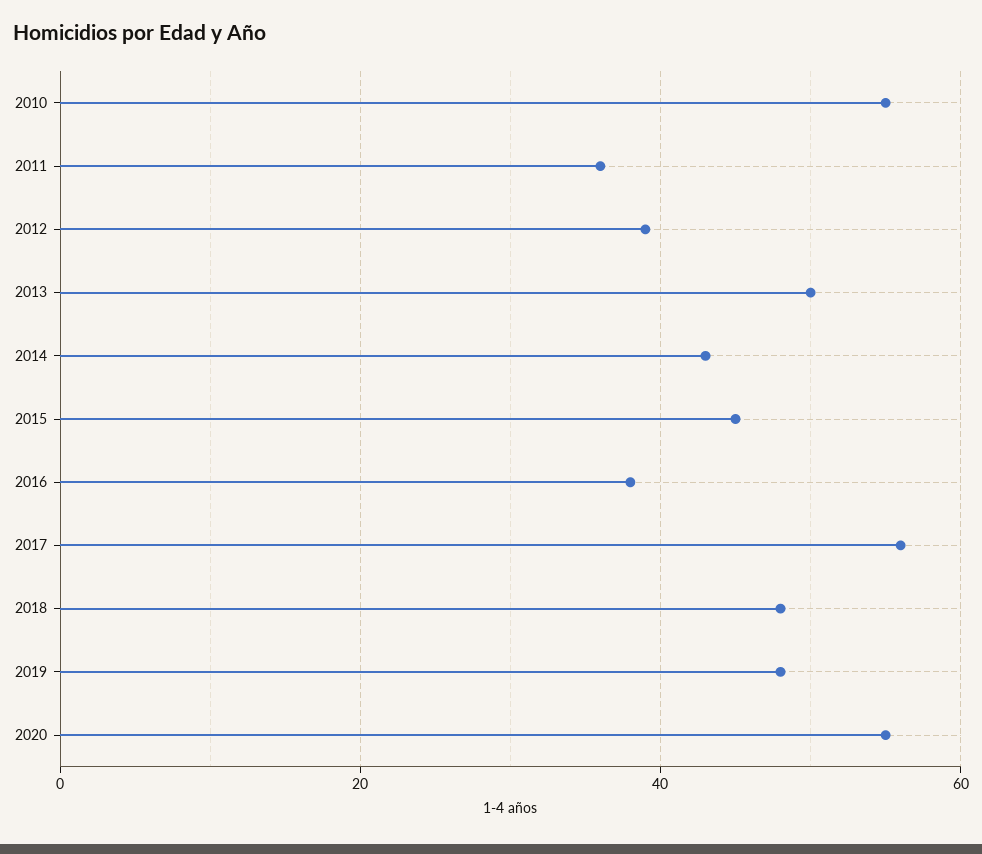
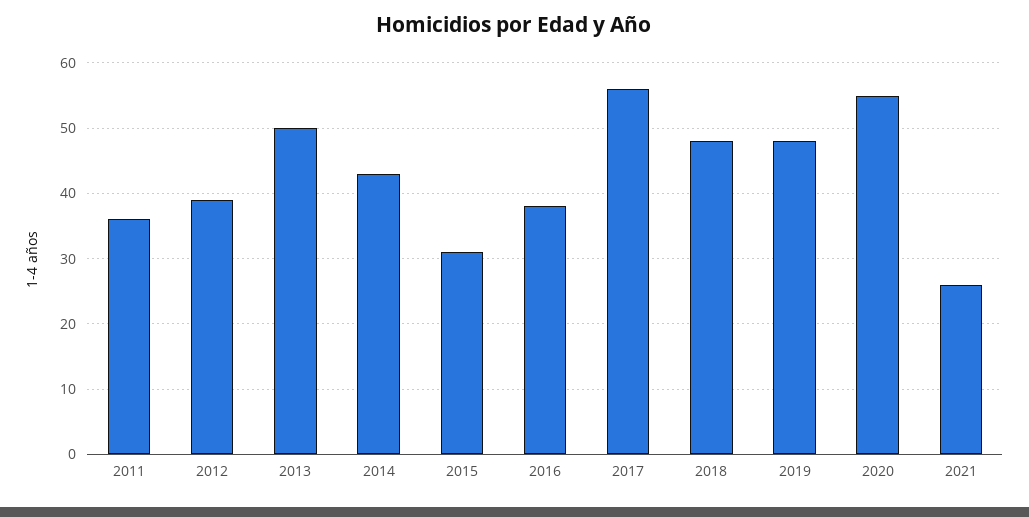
2010: 55 -> none
2015: 45 -> 31
2021: none -> 26

